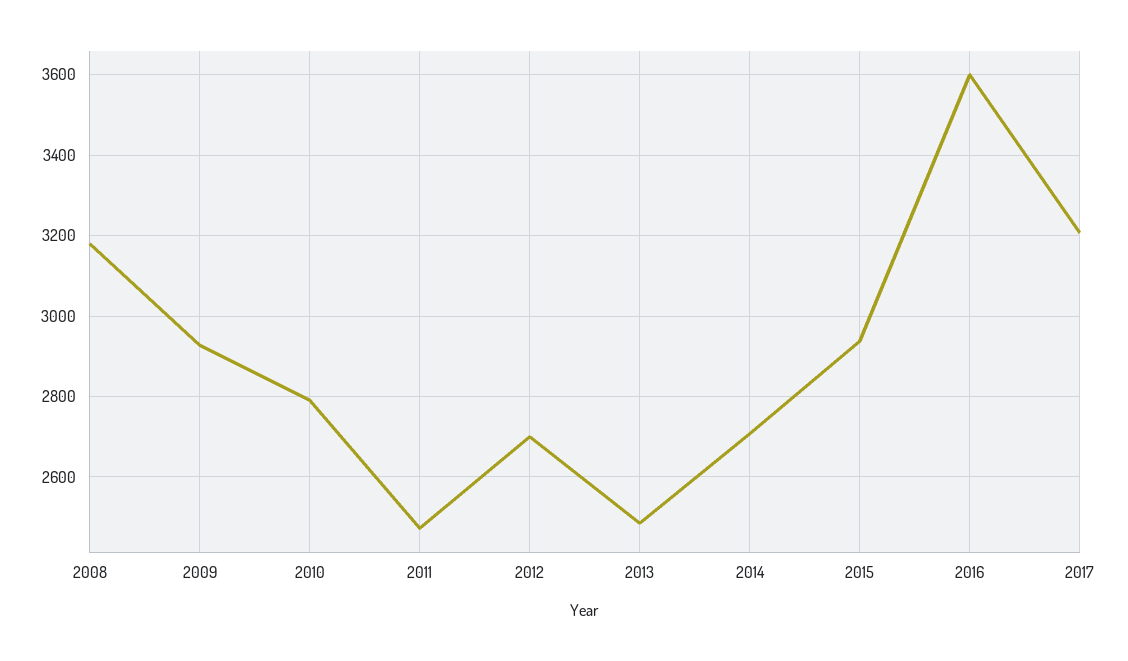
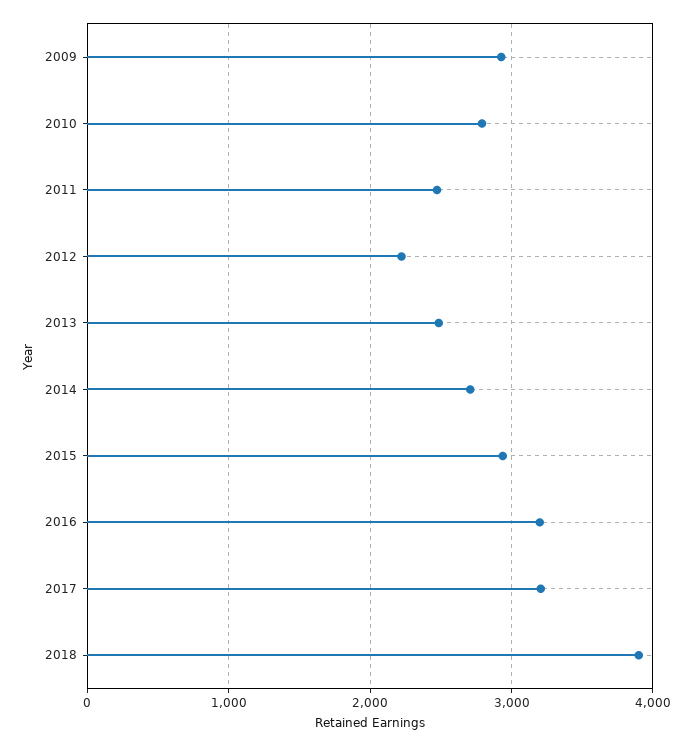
2008: 3180 -> none
2012: 2700 -> 2200
2016: 3600 -> 3200
2018: none -> 3900

